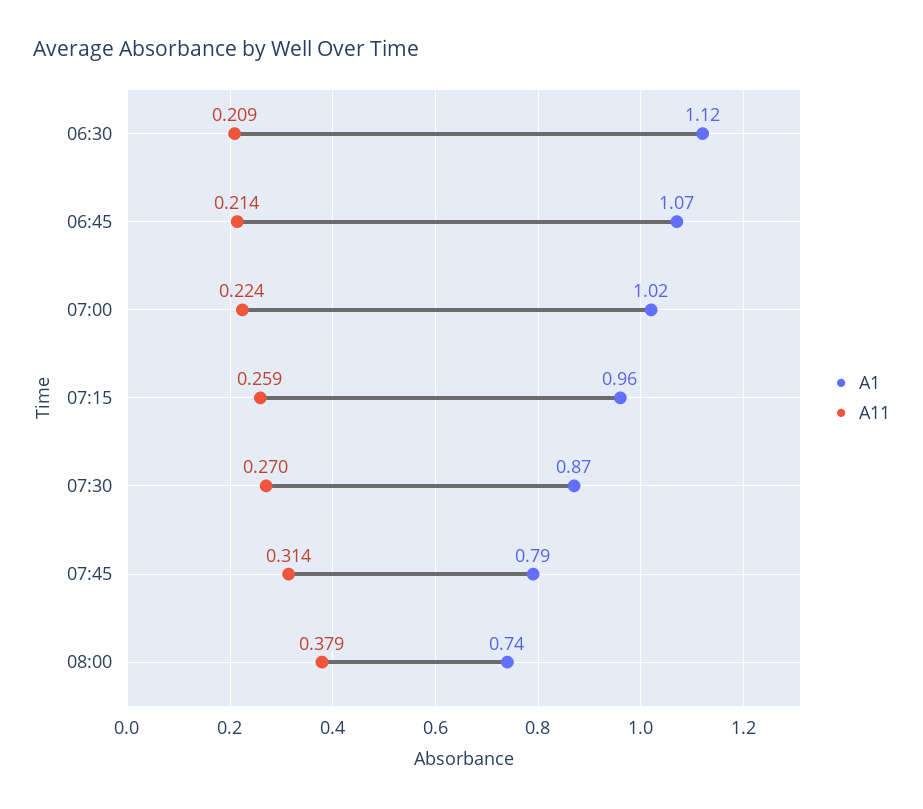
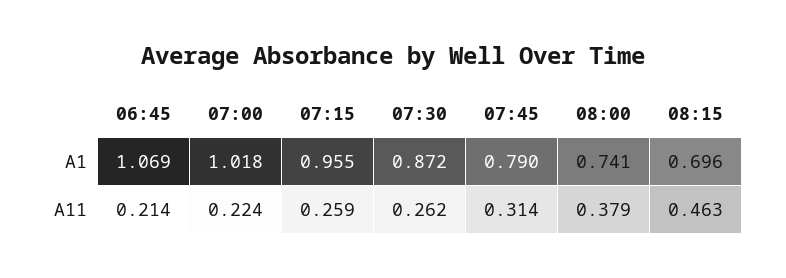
A1, 06:30: 1.12 -> none
A11, 06:30: 0.209 -> none
A11, 07:30: 0.27 -> 0.262
A1, 08:15: none -> 0.696
A11, 08:15: none -> 0.463

